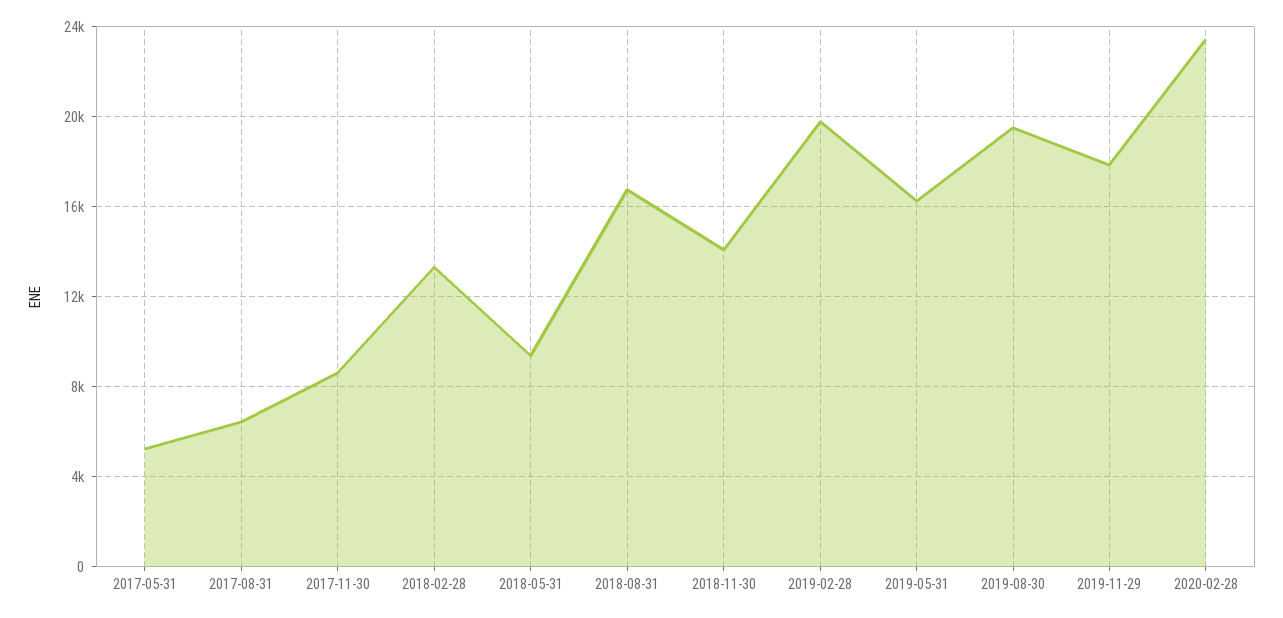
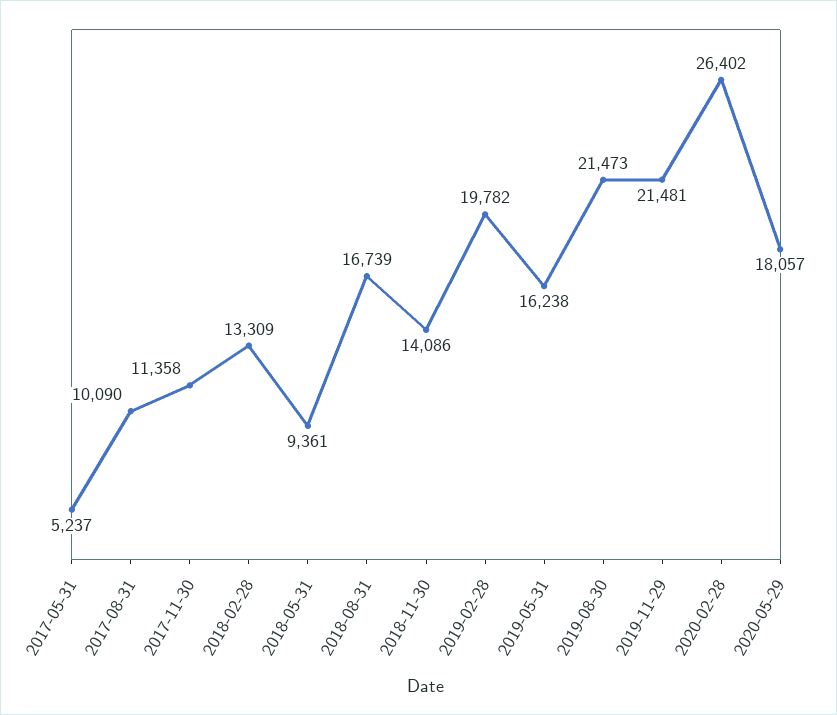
2017-08-31: 6500 -> 10090
2017-11-30: 8500 -> 11358
2019-08-30: 19500 -> 21473
2019-11-29: 18000 -> 21481
2020-02-28: 23500 -> 26402
2020-05-29: none -> 18057

